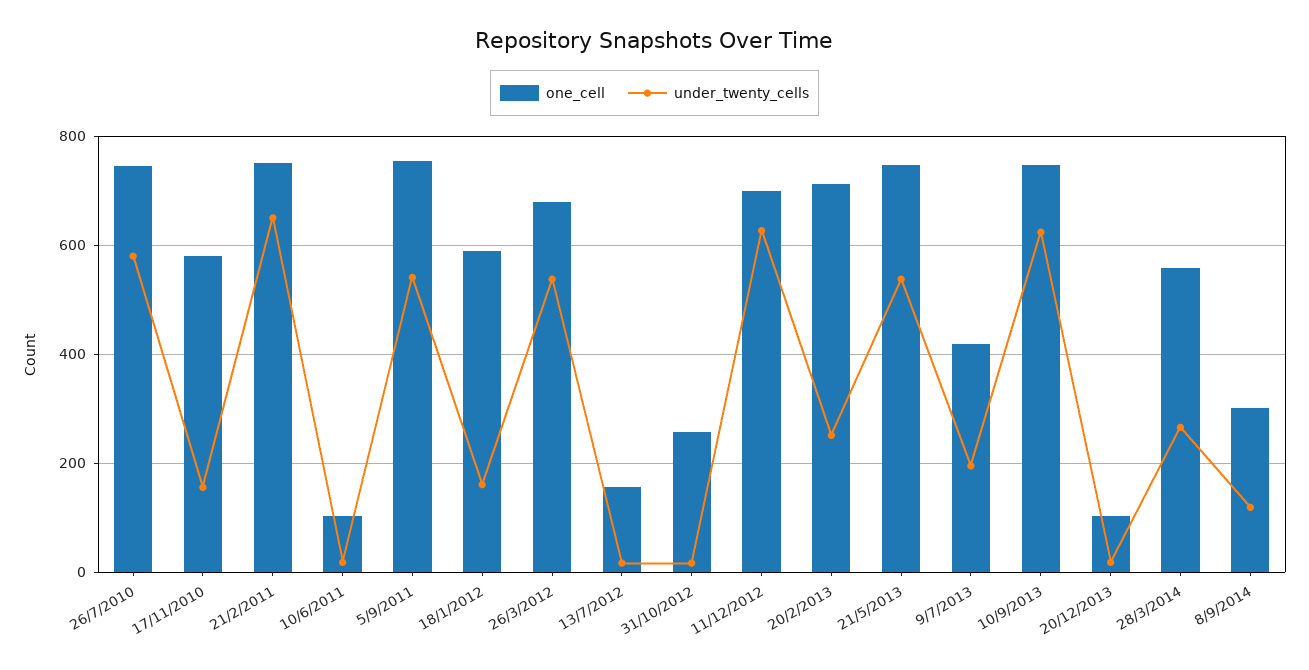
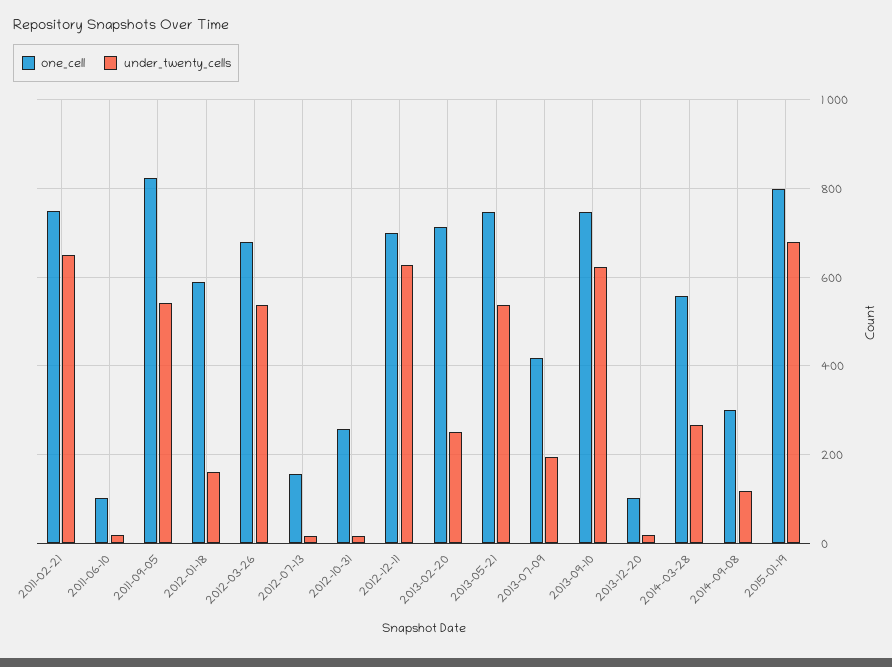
one_cell, 26/7/2010: 740 -> none
under_twenty_cells, 26/7/2010: 580 -> none
one_cell, 17/11/2010: 580 -> none
under_twenty_cells, 17/11/2010: 160 -> none
one_cell, 5/9/2011: 760 -> 820
one_cell, 2015-01-19: none -> 800
under_twenty_cells, 2015-01-19: none -> 680

